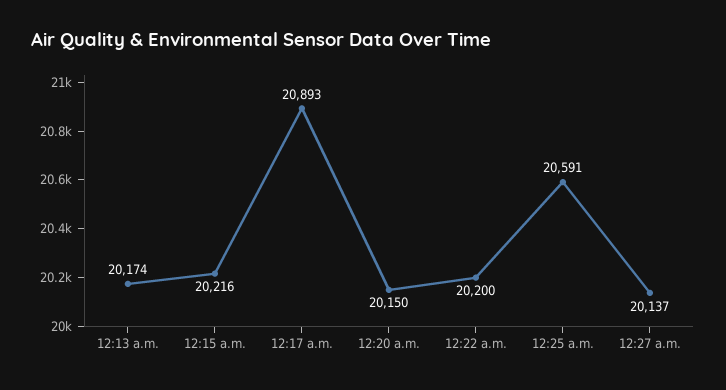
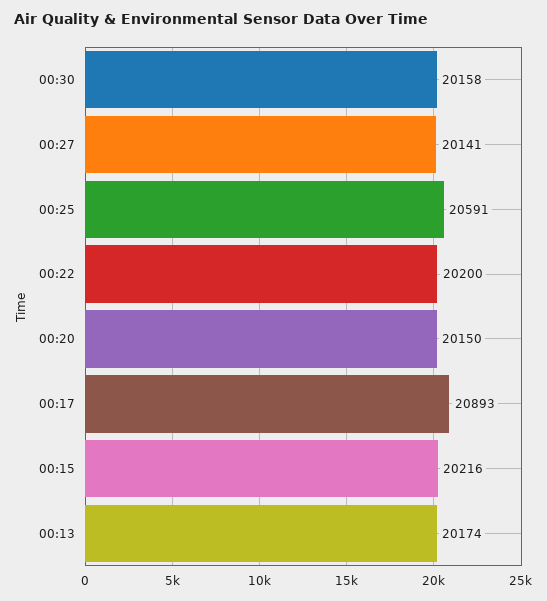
12:27 a.m.: 20137 -> 20141
00:30: none -> 20158

